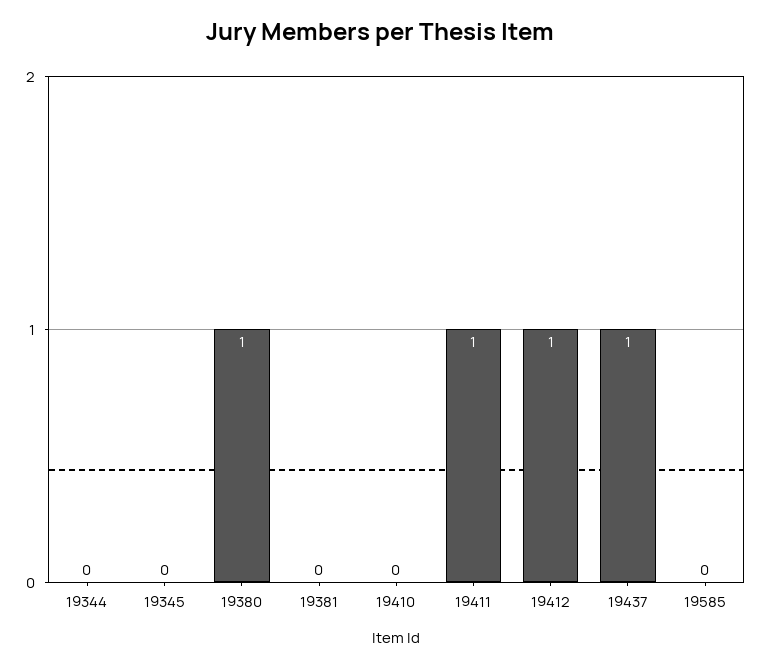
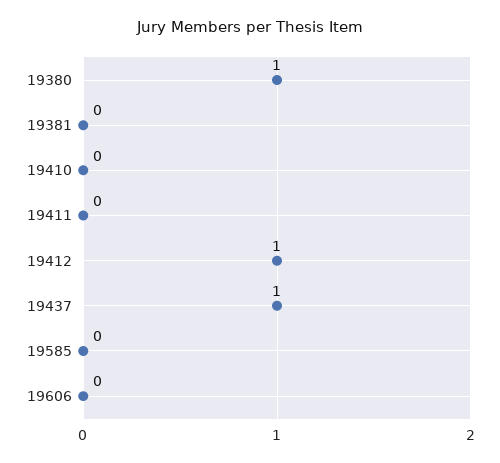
19344: 0 -> none
19345: 0 -> none
19411: 1 -> 0
19606: none -> 0

